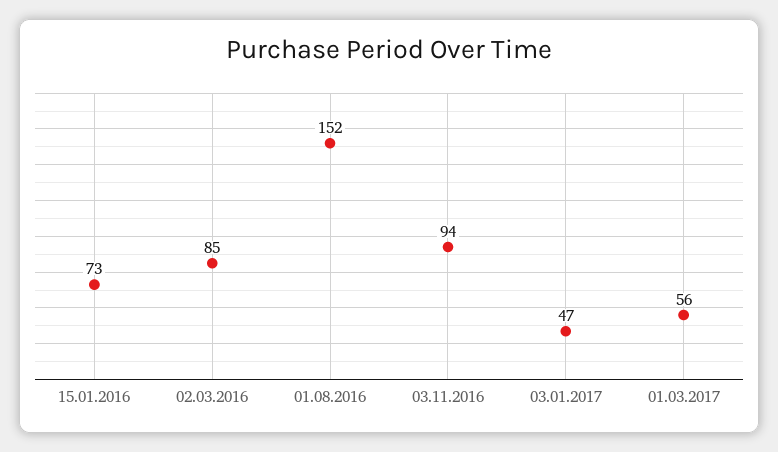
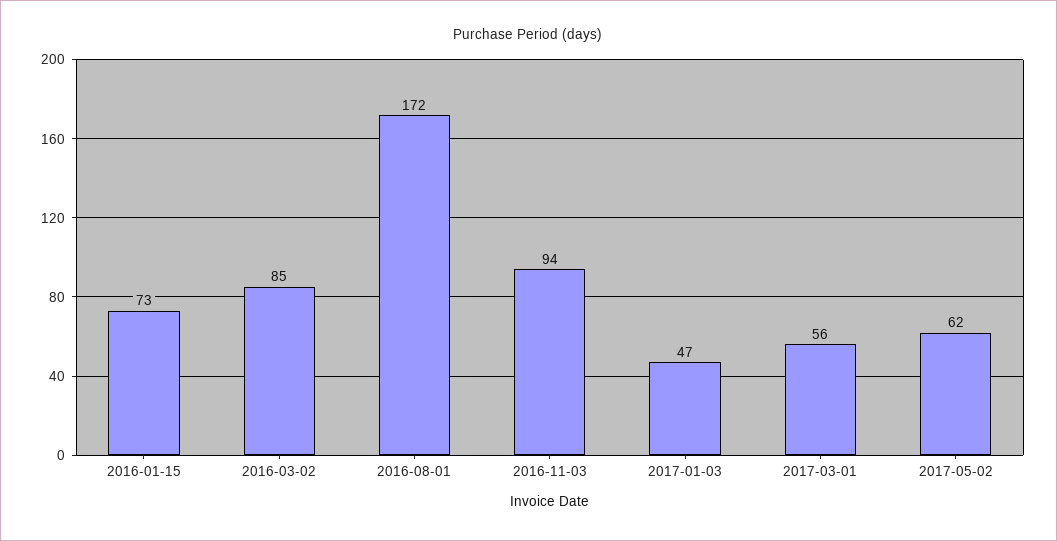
01.08.2016: 152 -> 172
2017-05-02: none -> 62

